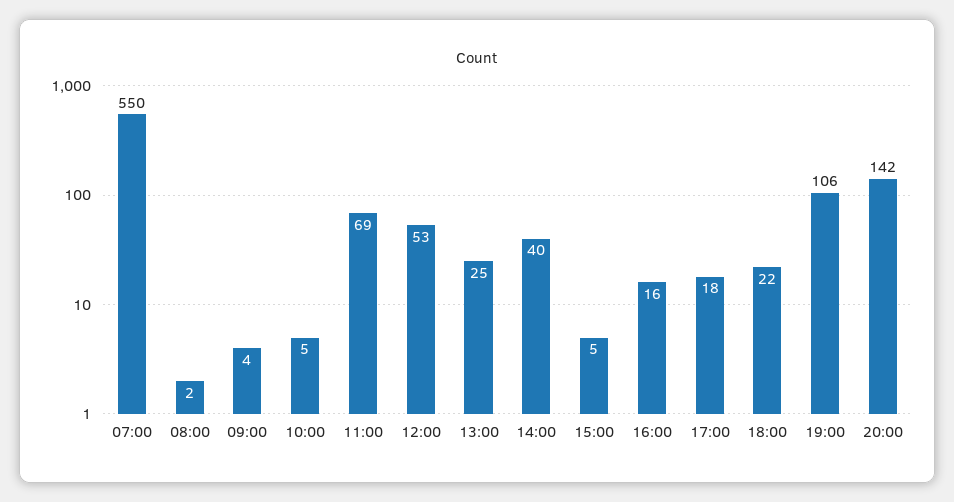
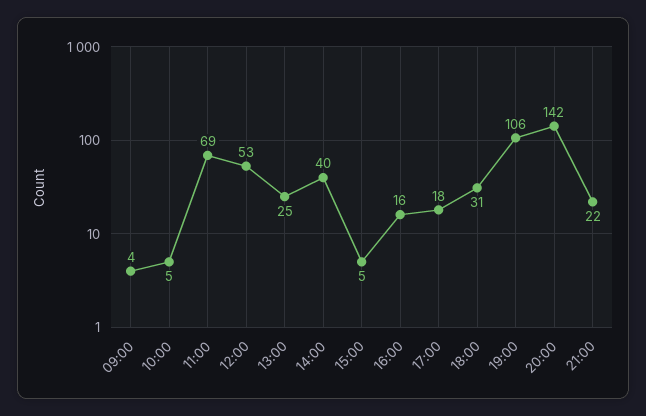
07:00: 550 -> none
08:00: 2 -> none
18:00: 22 -> 31
21:00: none -> 22

